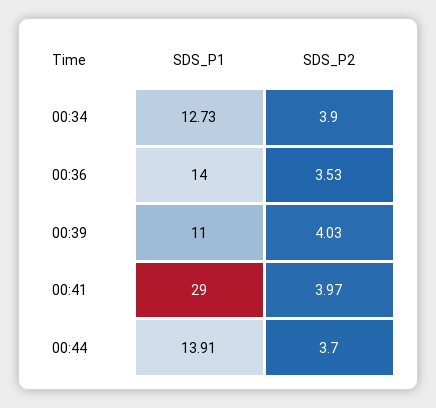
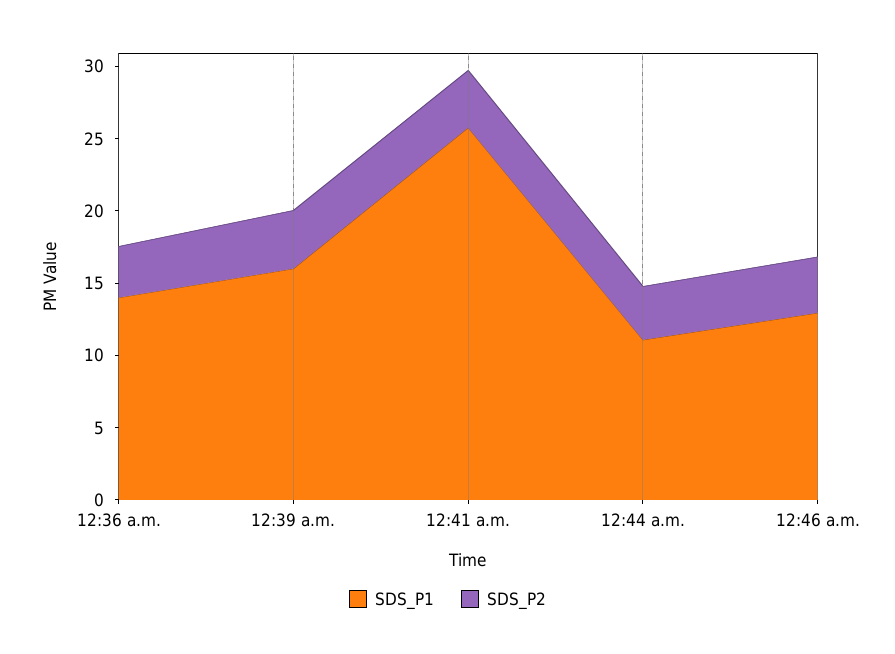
SDS_P1, 00:34: 12.73 -> none
SDS_P2, 00:34: 3.9 -> none
SDS_P1, 00:39: 11 -> 16
SDS_P1, 00:41: 29 -> 26
SDS_P1, 00:44: 13.91 -> 11
SDS_P1, 12:46 a.m.: none -> 13
SDS_P2, 12:46 a.m.: none -> 4

